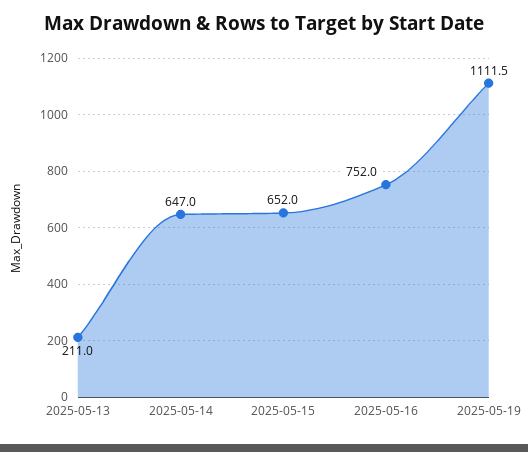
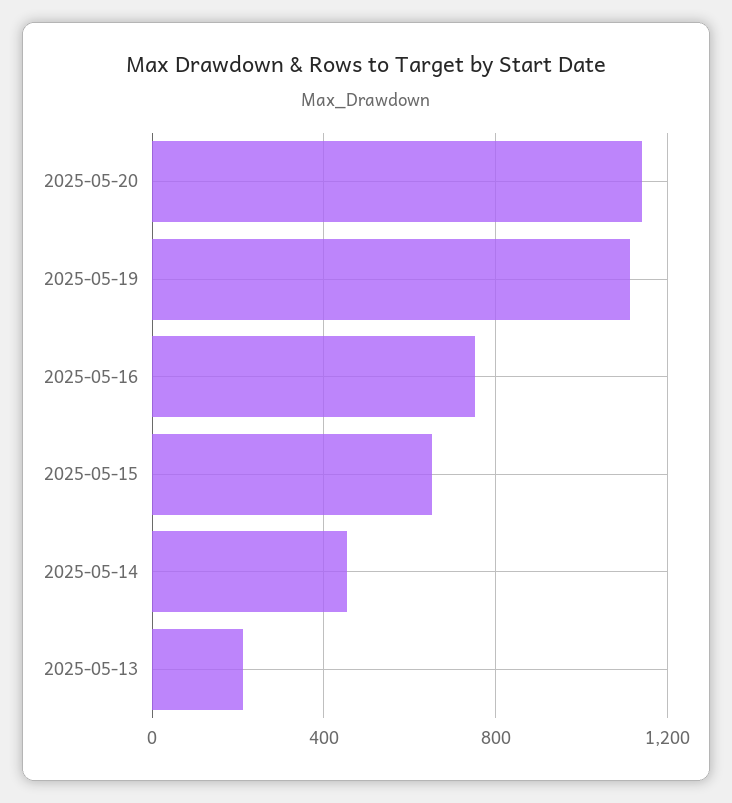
2025-05-14: 647 -> 450
2025-05-20: none -> 1150

